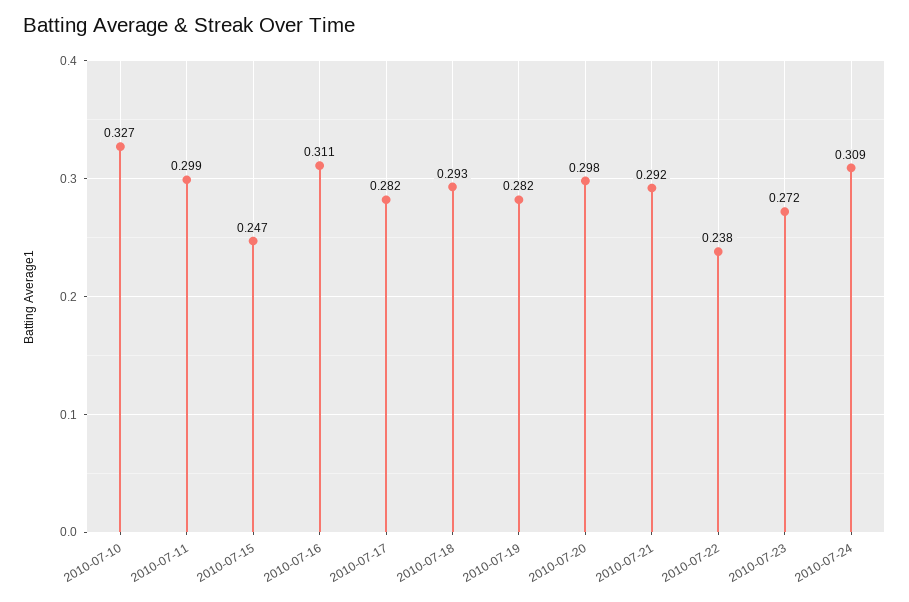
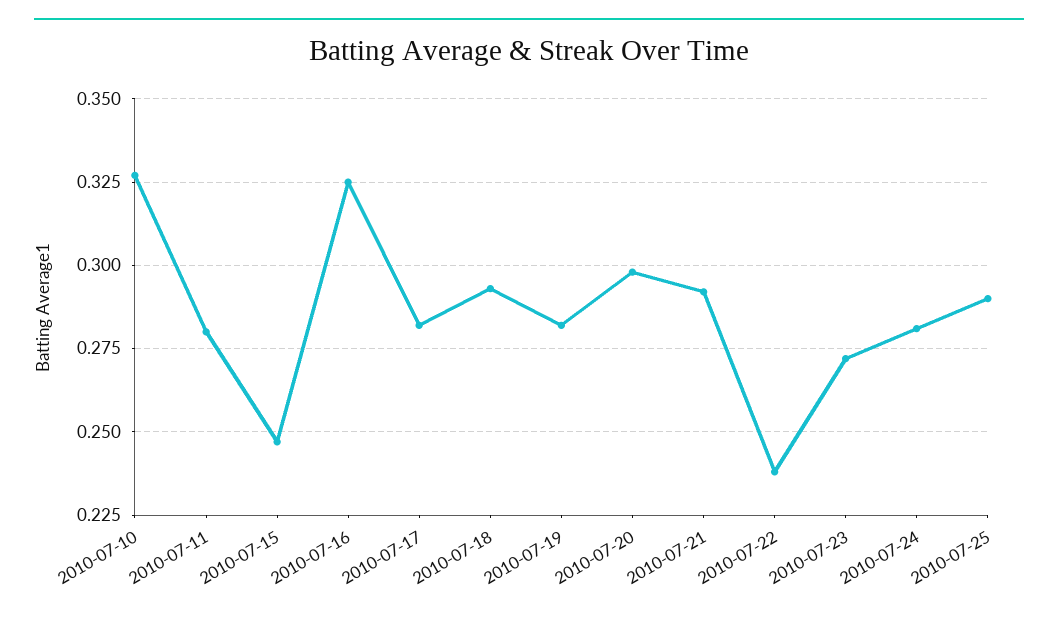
2010-07-11: 0.299 -> 0.28
2010-07-16: 0.311 -> 0.325
2010-07-24: 0.309 -> 0.28
2010-07-25: none -> 0.29

